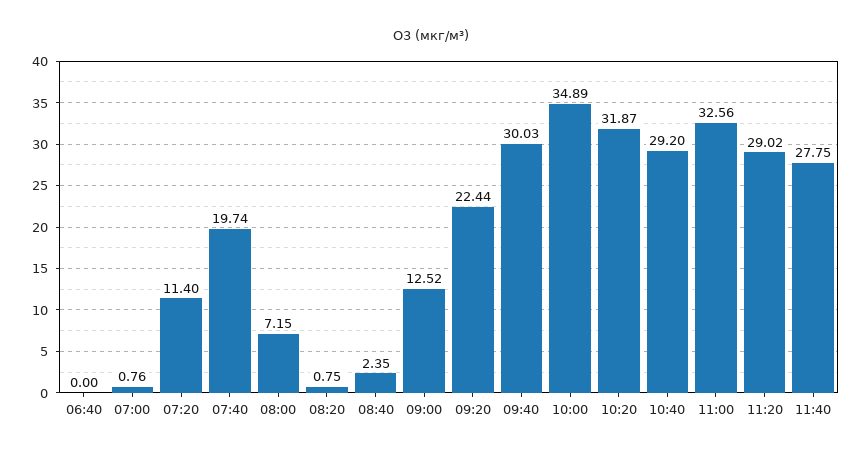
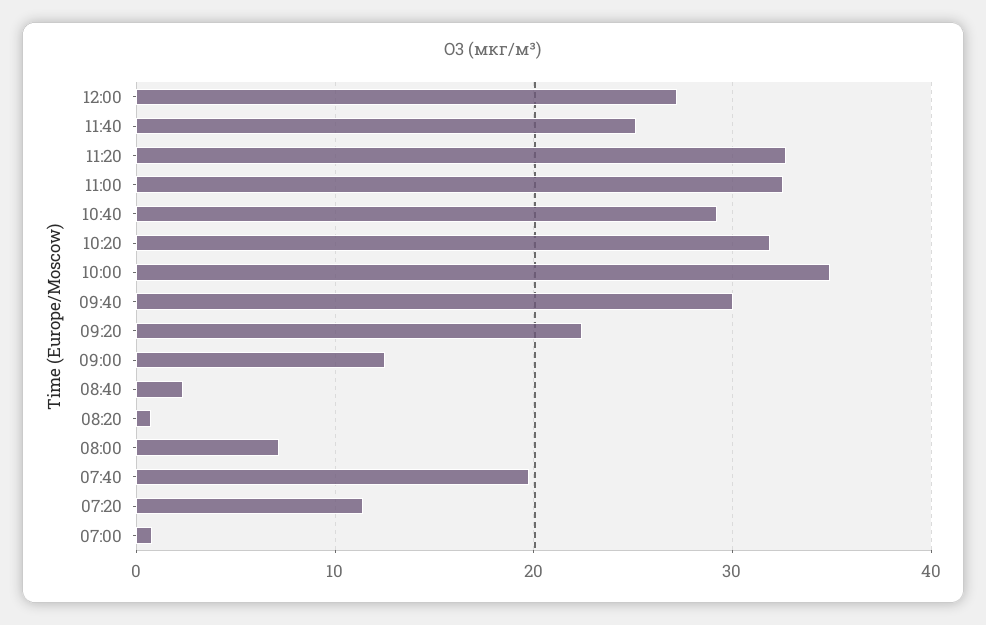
06:40: 0 -> none
11:20: 29.02 -> 33
11:40: 27.75 -> 25
12:00: none -> 27

